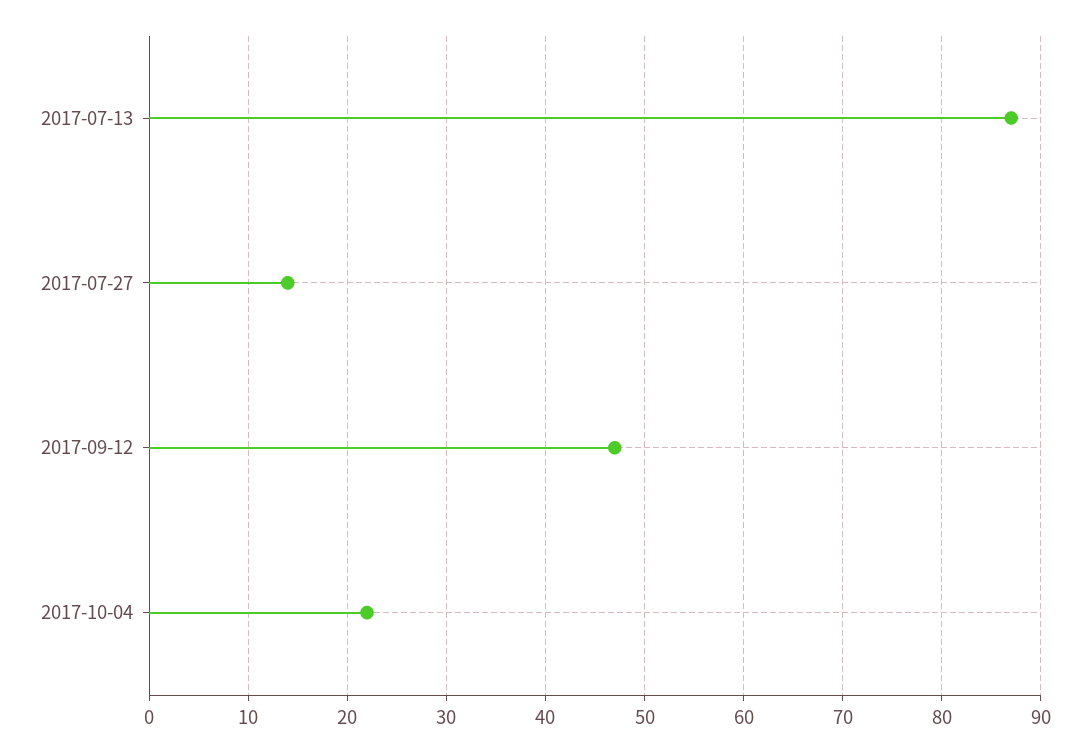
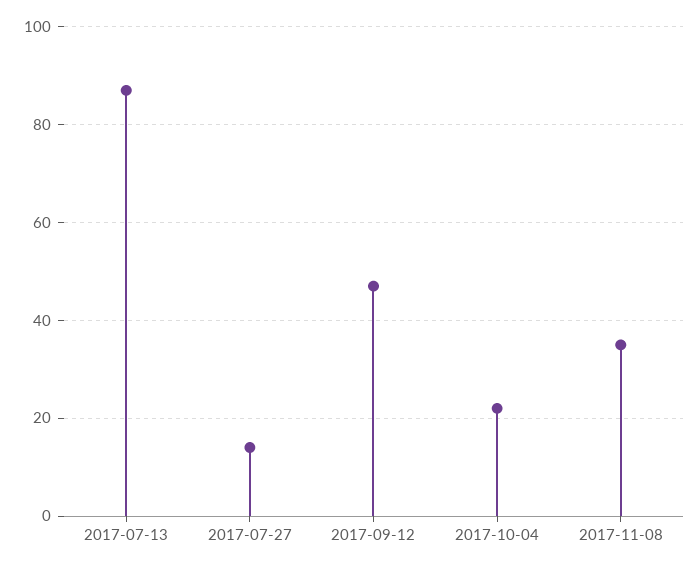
2017-11-08: none -> 35

